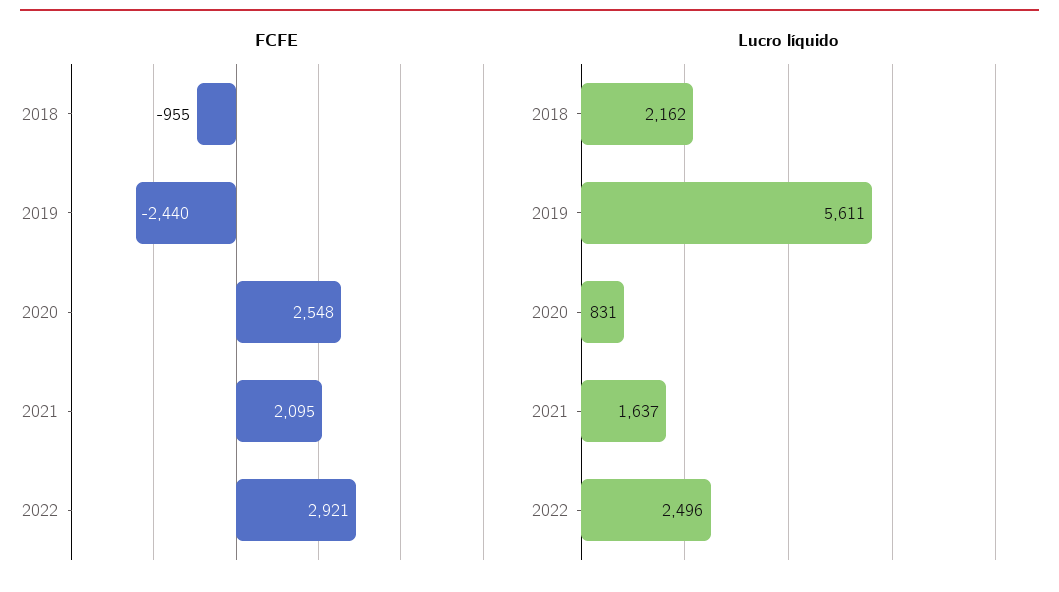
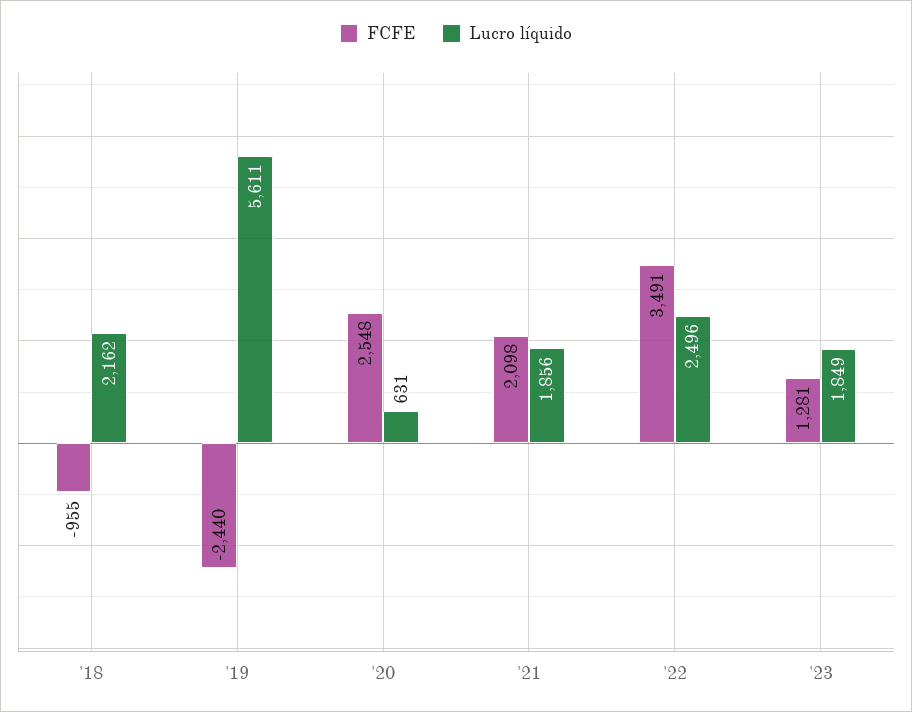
FCFE, 2021: 2095 -> 2098
FCFE, 2022: 2921 -> 3491
Lucro líquido, 2020: 831 -> 631
Lucro líquido, 2021: 1637 -> 1856
FCFE, '23: none -> 1281
Lucro líquido, '23: none -> 1849

